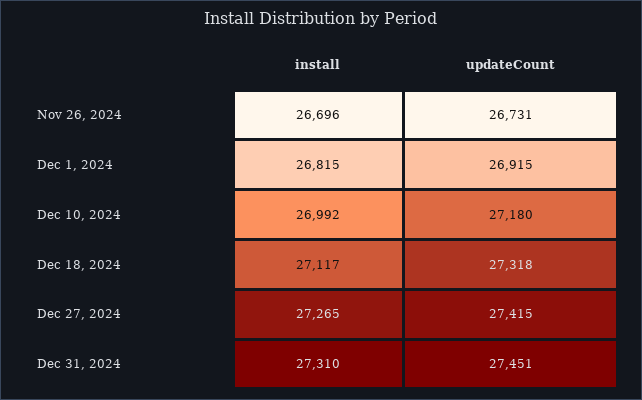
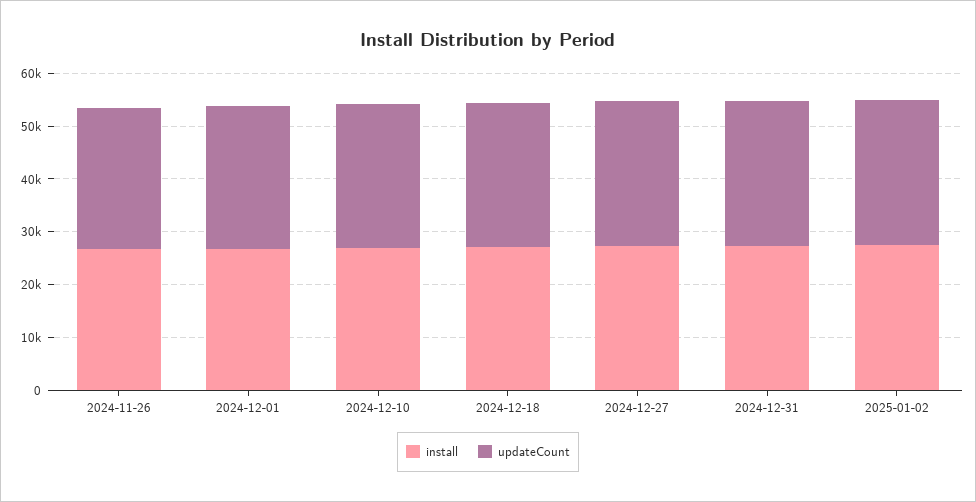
install, 2025-01-02: none -> 28000
updateCount, 2025-01-02: none -> 28000

